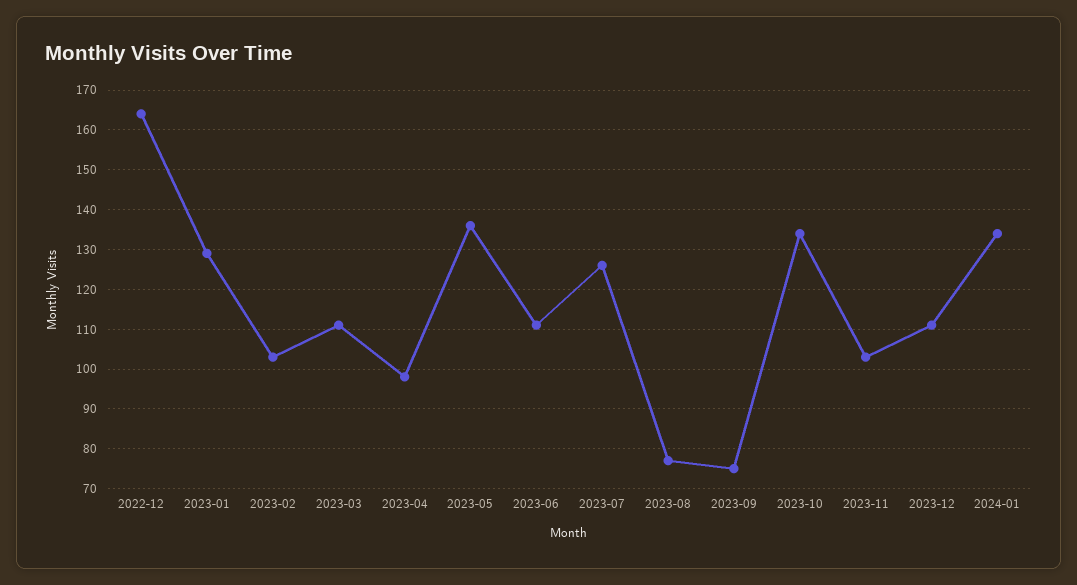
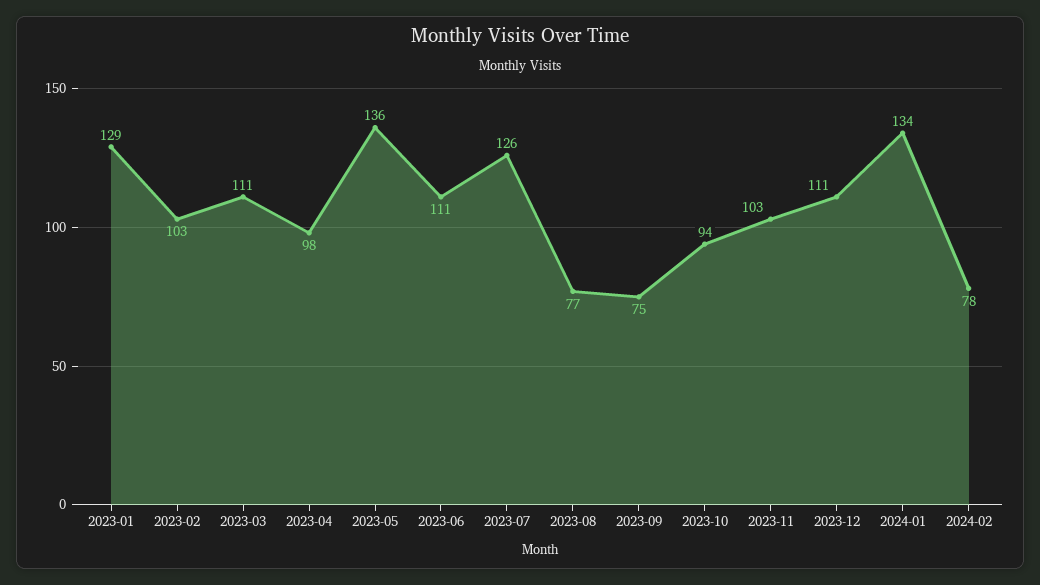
2022-12: 165 -> none
2023-10: 135 -> 94
2024-02: none -> 78

